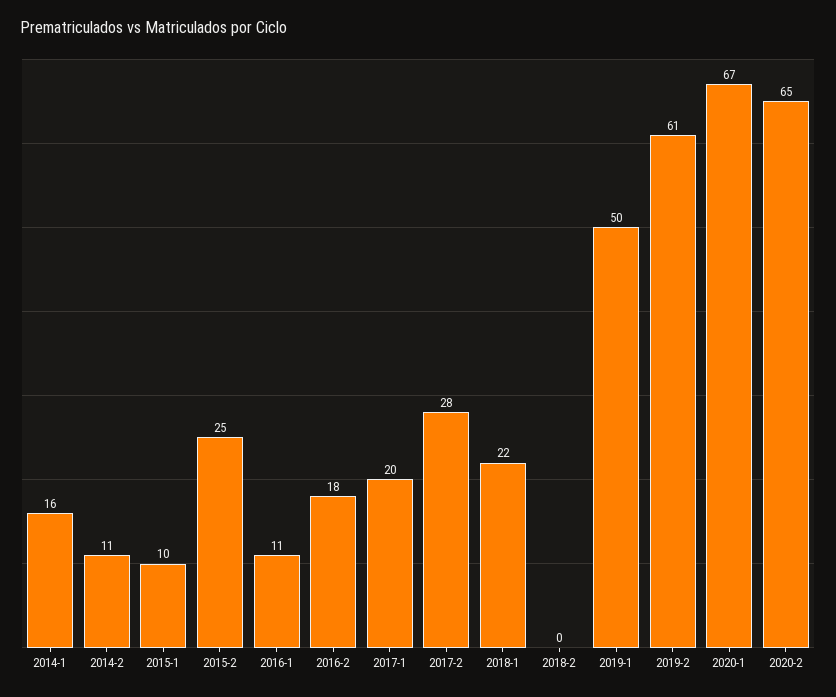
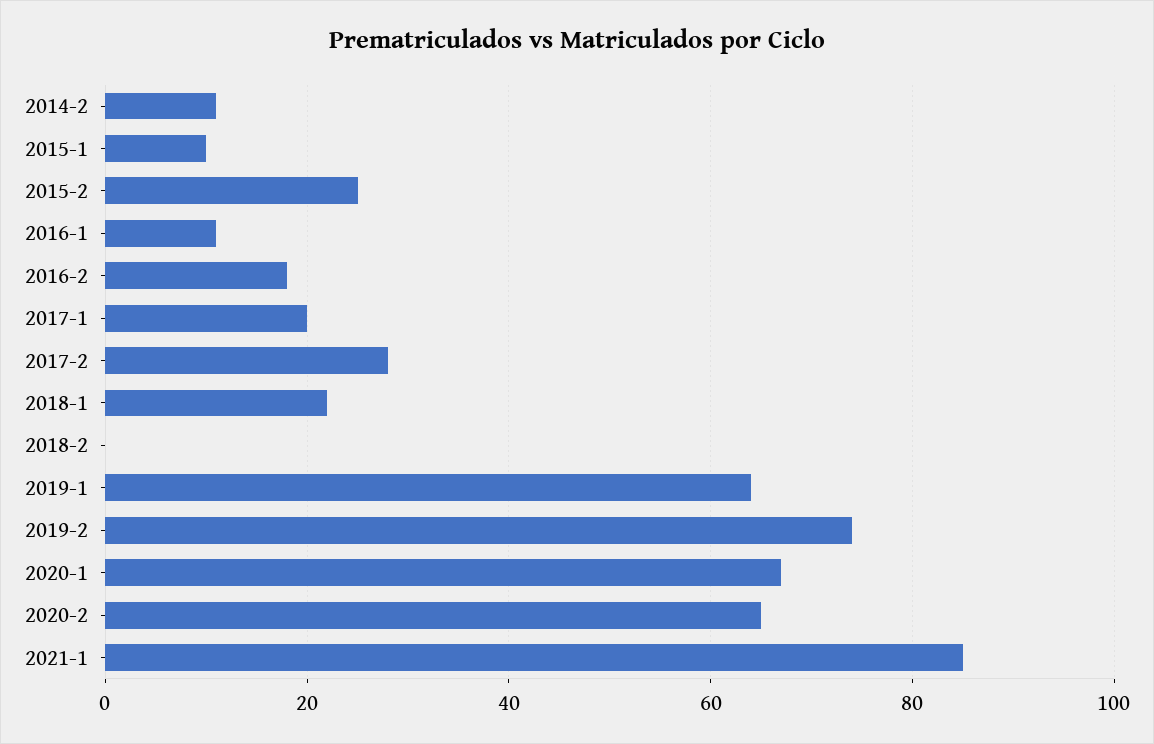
2014-1: 16 -> none
2019-1: 50 -> 65
2019-2: 61 -> 75
2021-1: none -> 85

